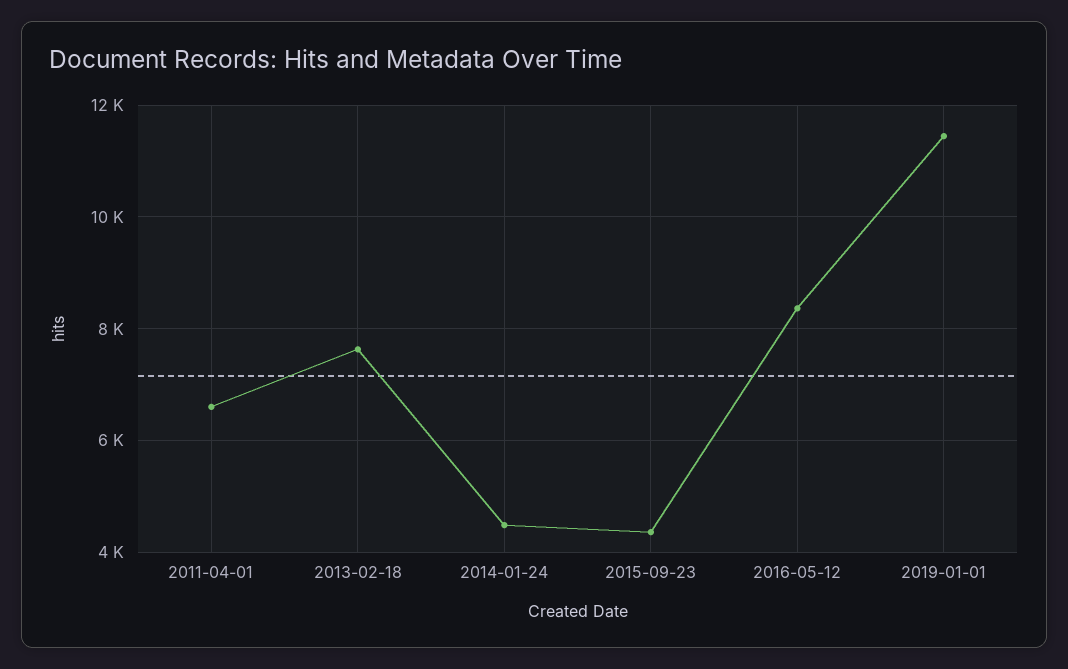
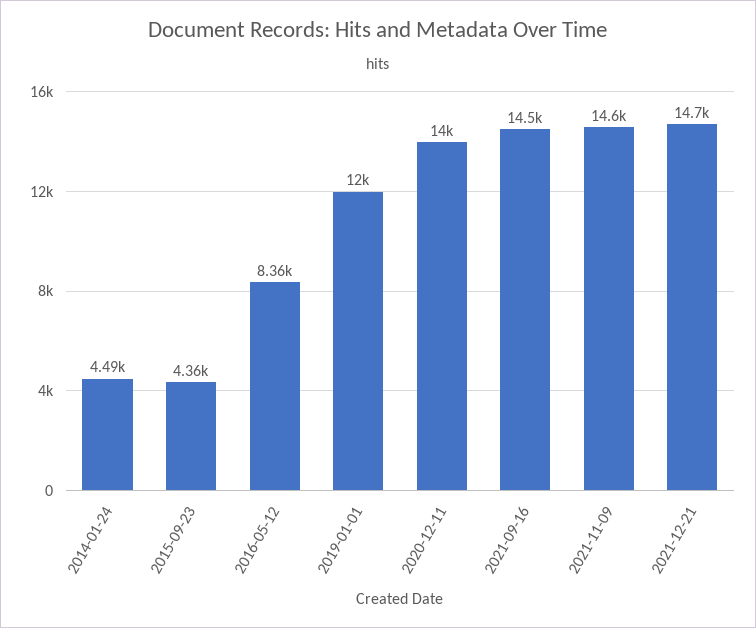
2011-04-01: 6600 -> none
2013-02-18: 7600 -> none
2019-01-01: 11400 -> 12000
2020-12-11: none -> 14000
2021-09-16: none -> 14500
2021-11-09: none -> 14600
2021-12-21: none -> 14700

